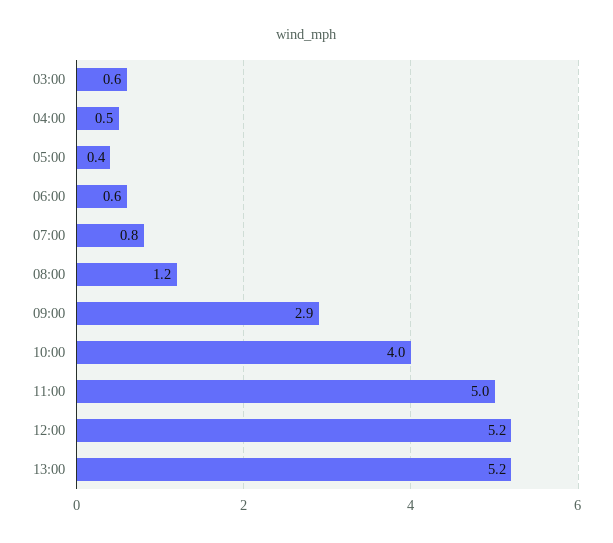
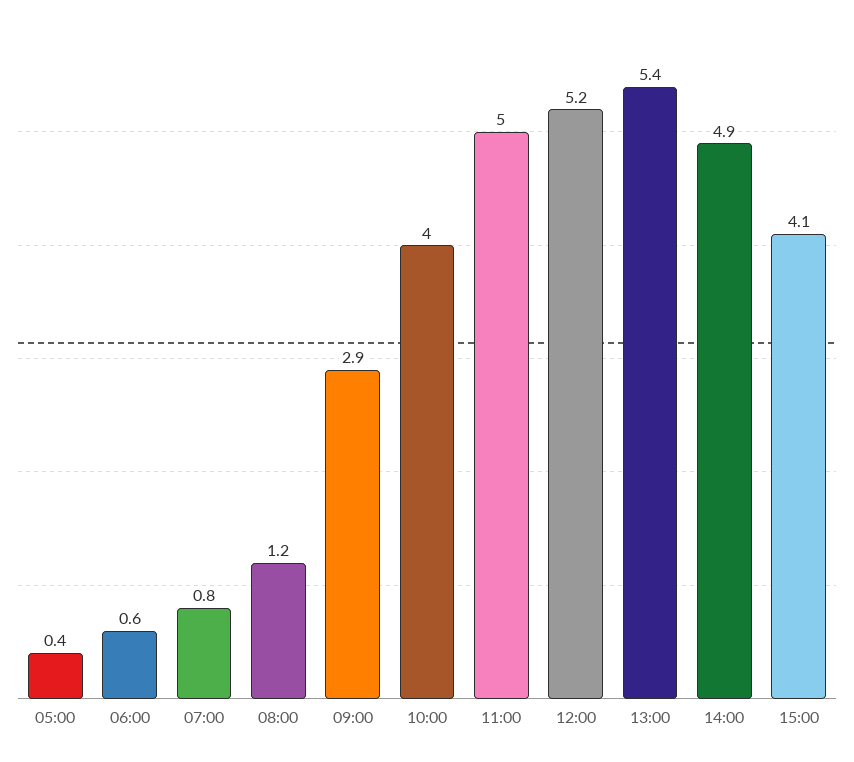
03:00: 0.6 -> none
04:00: 0.5 -> none
13:00: 5.2 -> 5.4
14:00: none -> 4.9
15:00: none -> 4.1

